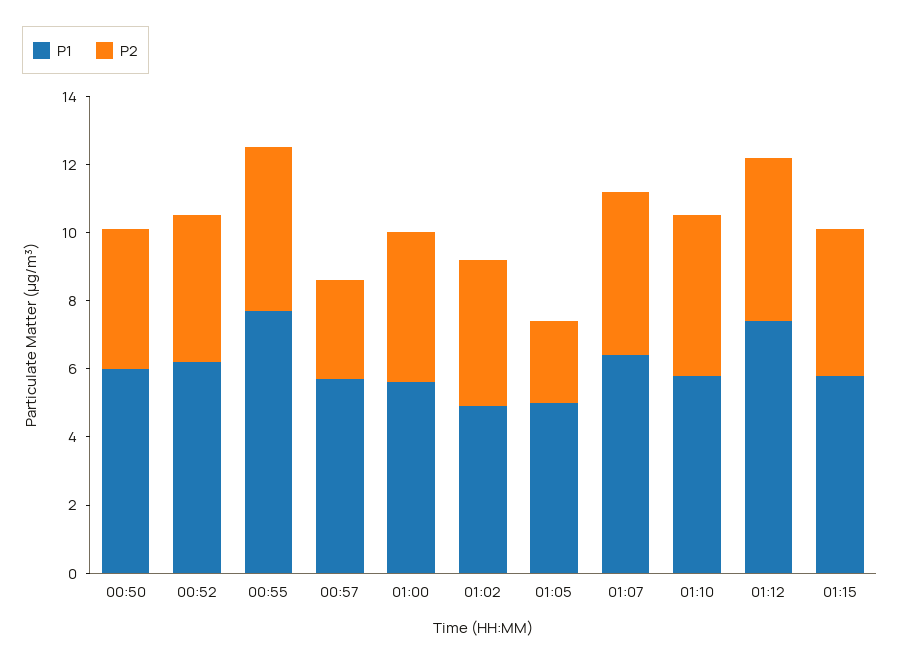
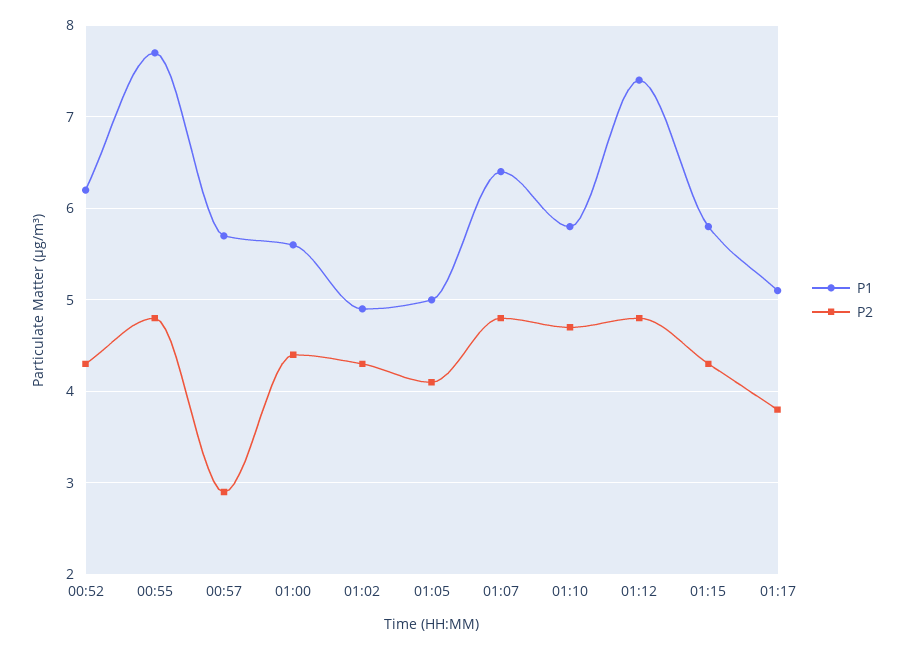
P1, 00:50: 6 -> none
P2, 00:50: 4 -> none
P2, 01:05: 2.5 -> 4.1
P1, 01:17: none -> 5.1
P2, 01:17: none -> 3.8

